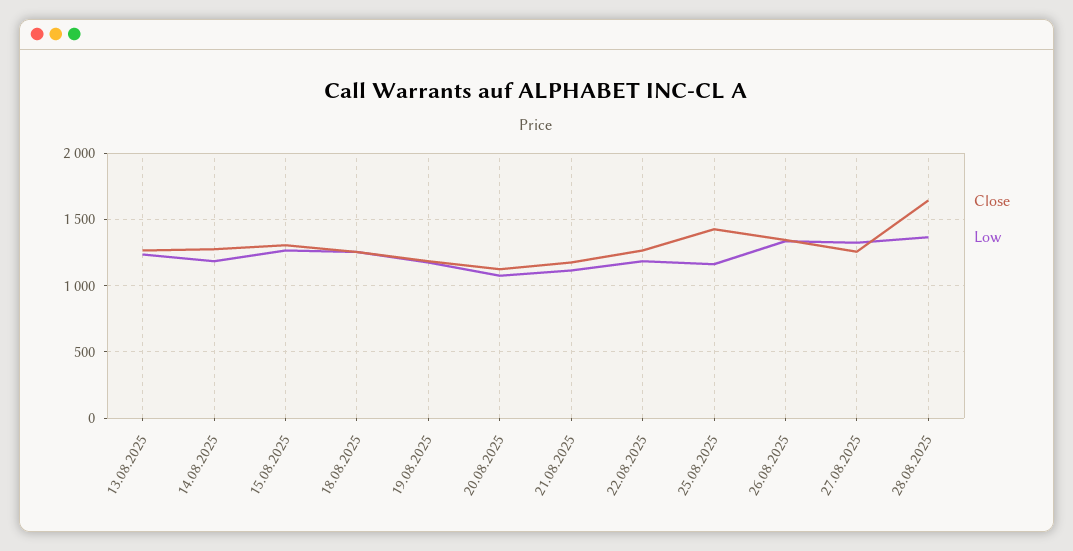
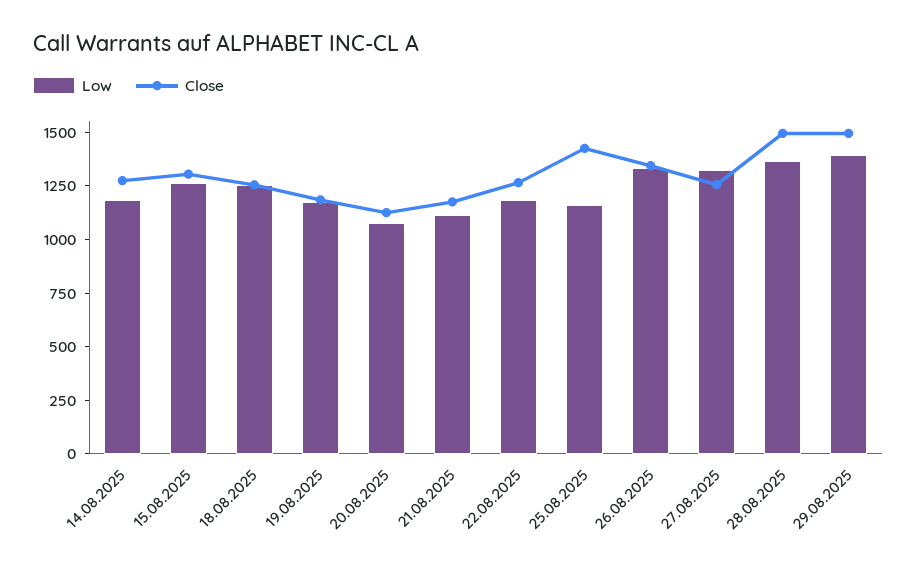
Close, 13.08.2025: 1250 -> none
Low, 13.08.2025: 1250 -> none
Close, 28.08.2025: 1650 -> 1500
Low, 29.08.2025: none -> 1400
Close, 29.08.2025: none -> 1500

